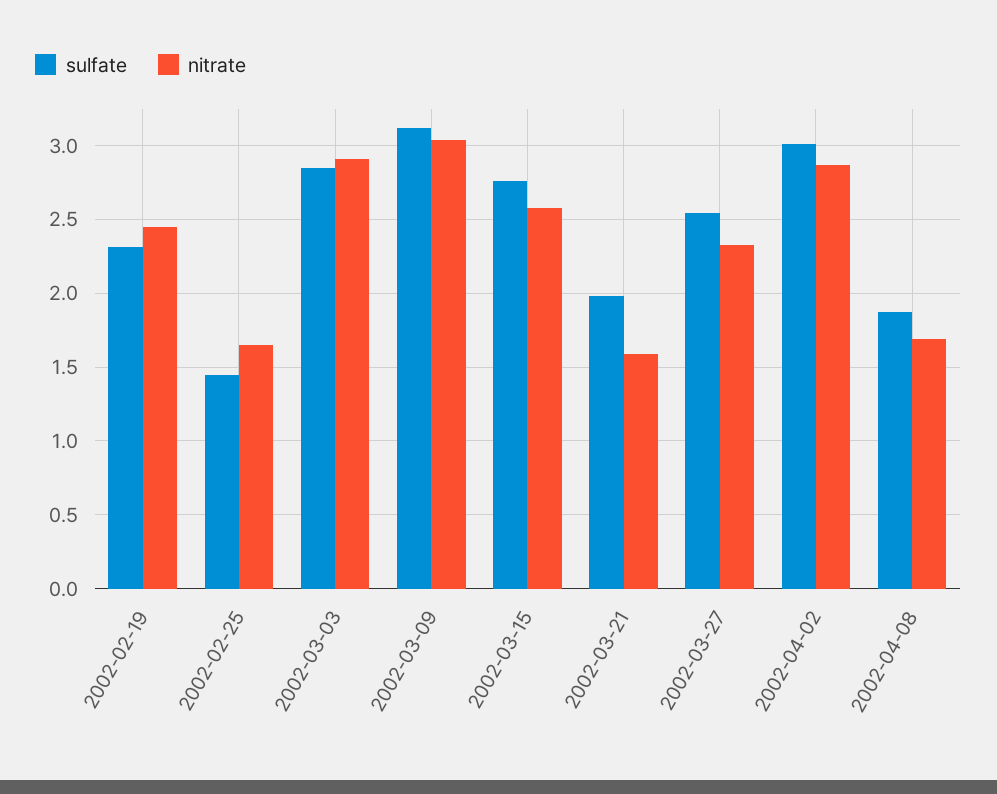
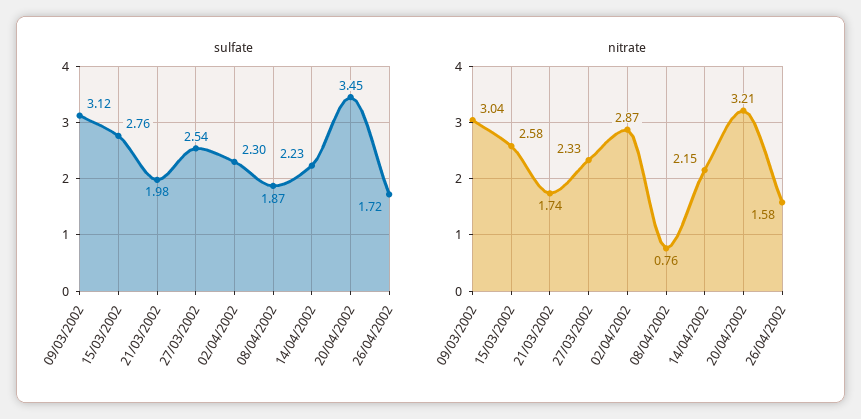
sulfate, 2002-02-19: 2.3 -> none
nitrate, 2002-02-19: 2.45 -> none
sulfate, 2002-02-25: 1.45 -> none
nitrate, 2002-02-25: 1.65 -> none
sulfate, 2002-03-03: 2.85 -> none
nitrate, 2002-03-03: 2.9 -> none
nitrate, 2002-03-21: 1.6 -> 1.74
sulfate, 2002-04-02: 3 -> 2.3
nitrate, 2002-04-08: 1.7 -> 0.76
sulfate, 14/04/2002: none -> 2.23
sulfate, 20/04/2002: none -> 3.45
sulfate, 26/04/2002: none -> 1.72
nitrate, 14/04/2002: none -> 2.15
nitrate, 20/04/2002: none -> 3.21
nitrate, 26/04/2002: none -> 1.58

